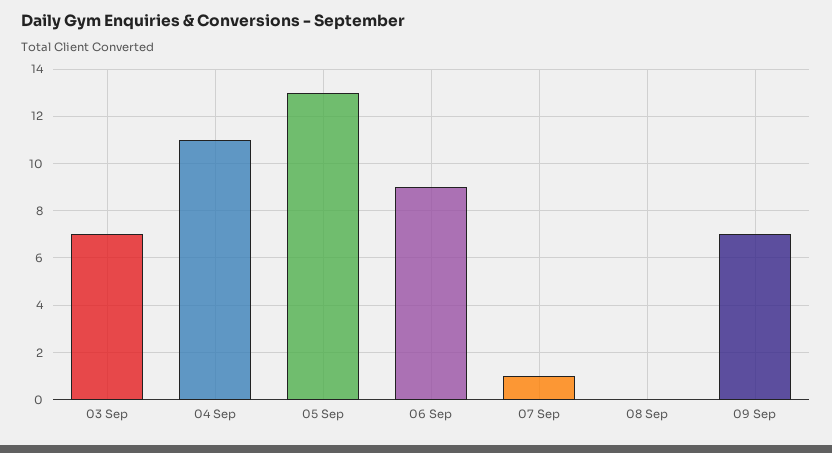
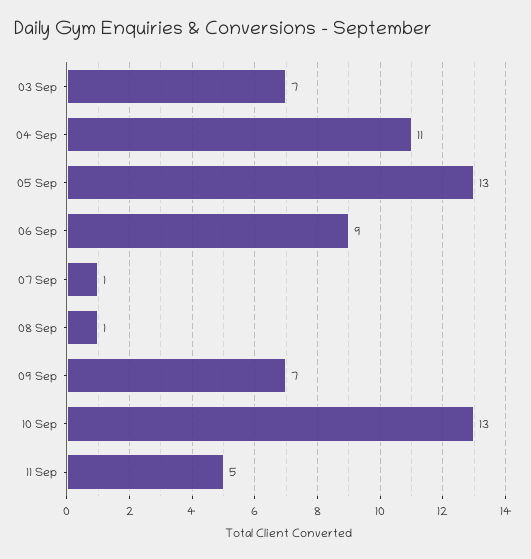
08 Sep: 0 -> 1
10 Sep: none -> 13
11 Sep: none -> 5

